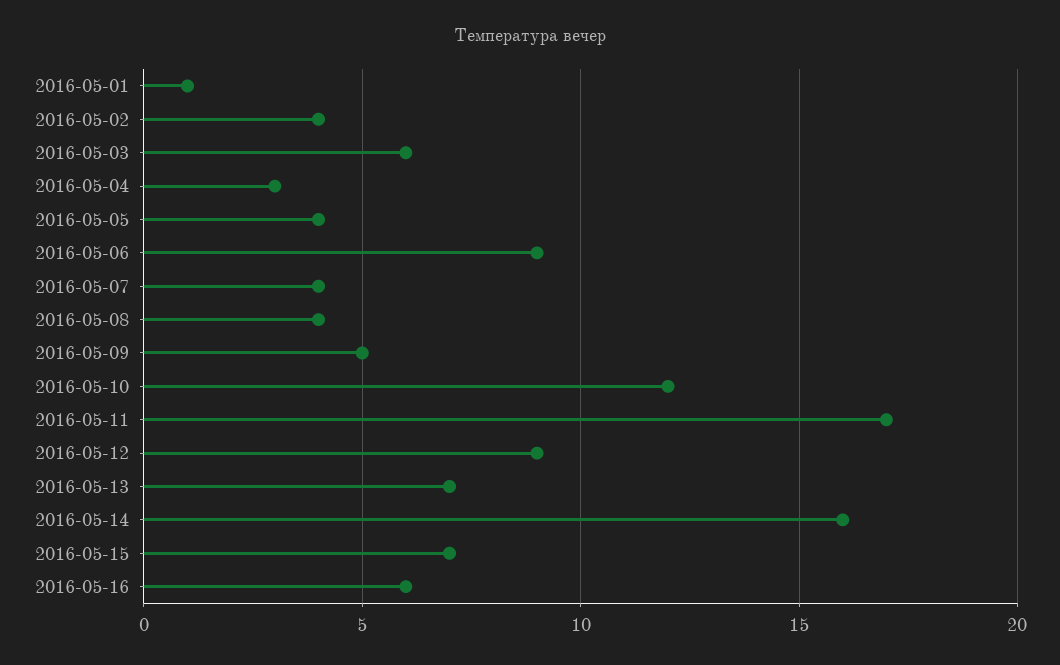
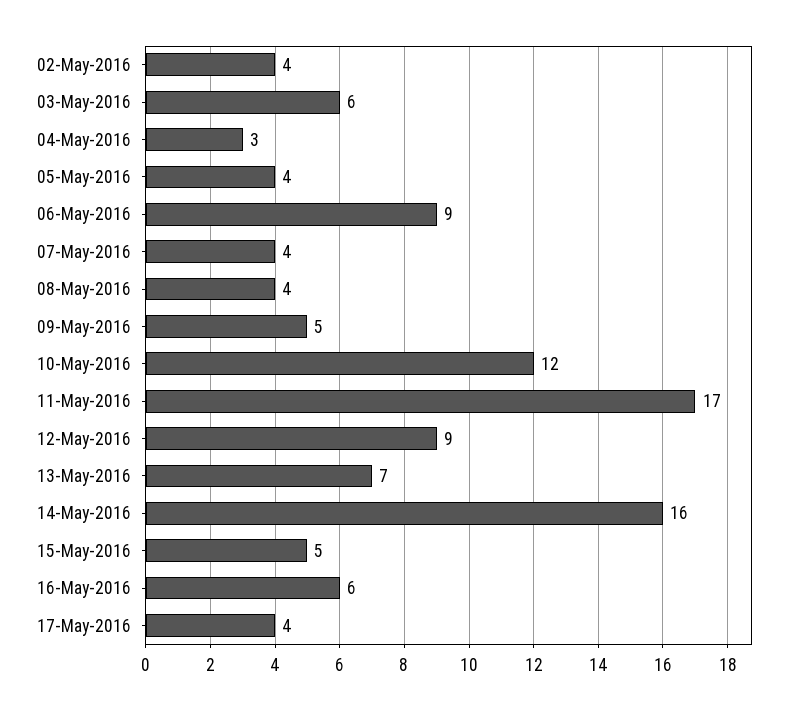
2016-05-01: 1 -> none
2016-05-15: 7 -> 5
17-May-2016: none -> 4

